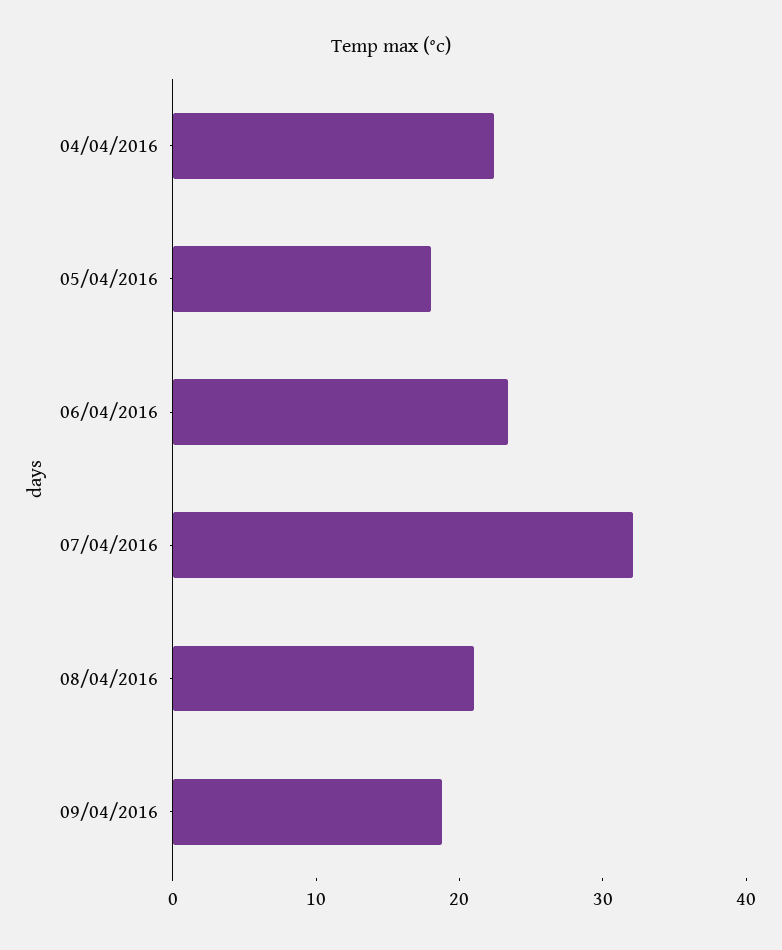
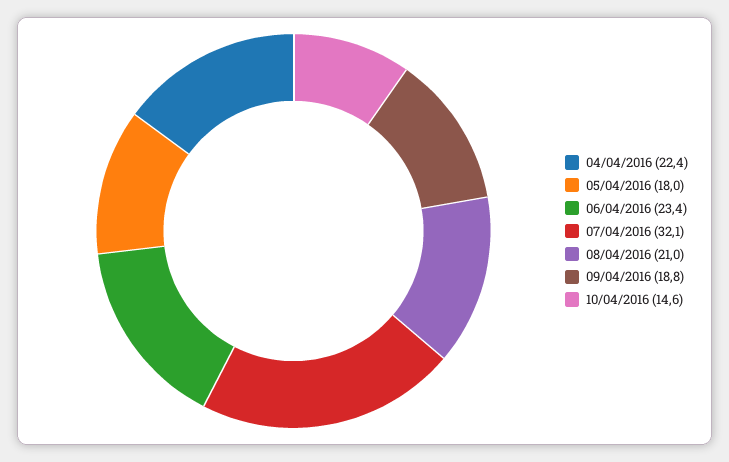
10/04/2016: none -> 14.6

